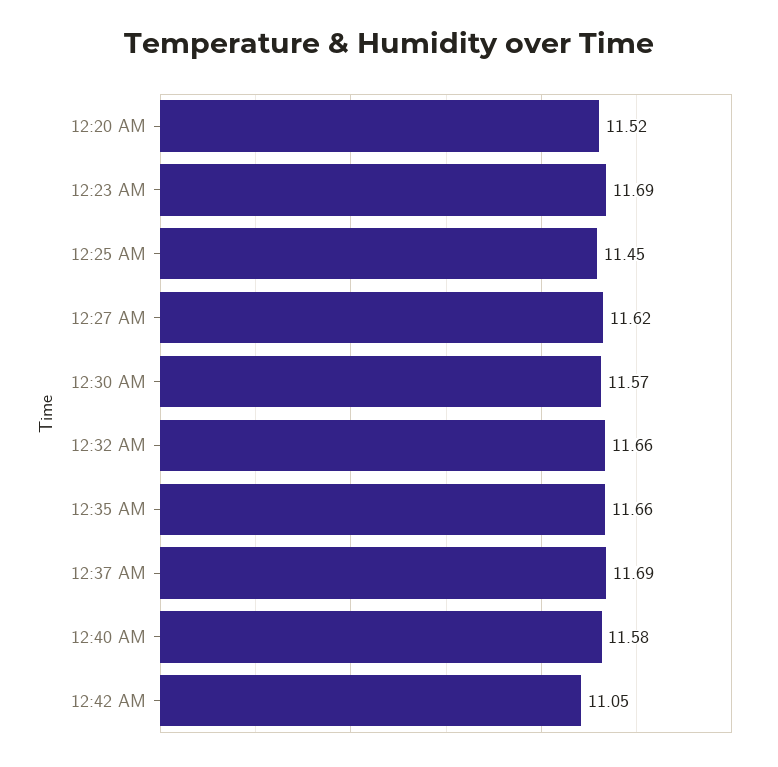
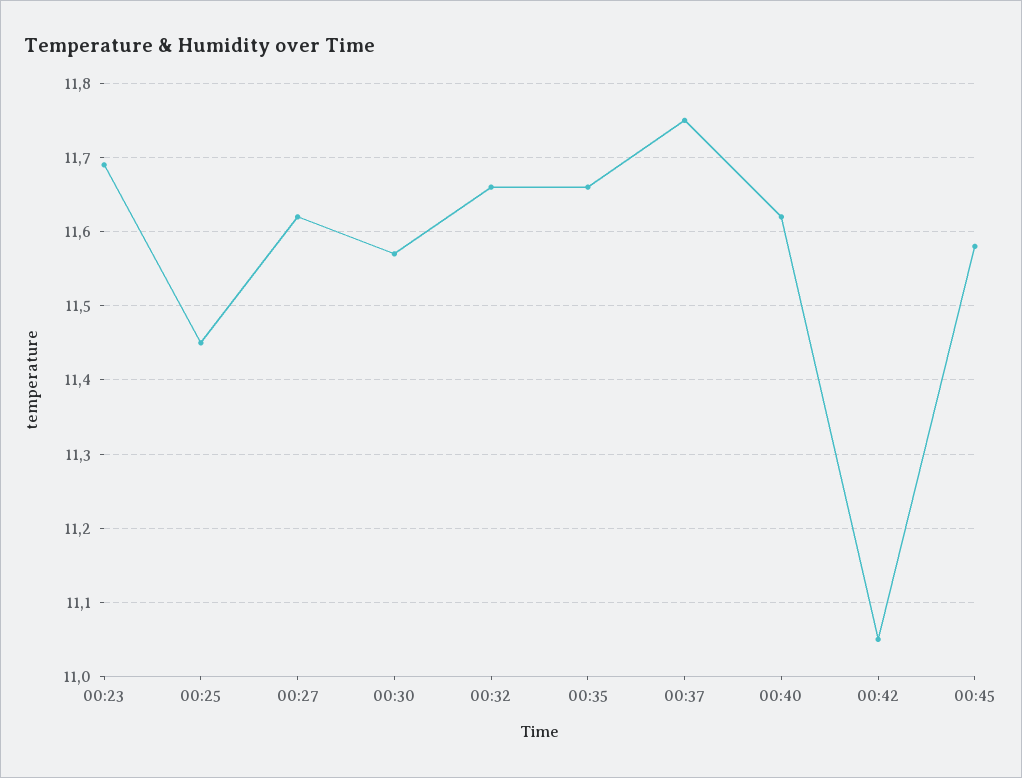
12:20 AM: 11.52 -> none
12:37 AM: 11.69 -> 11.75
12:40 AM: 11.58 -> 11.62
00:45: none -> 11.58

